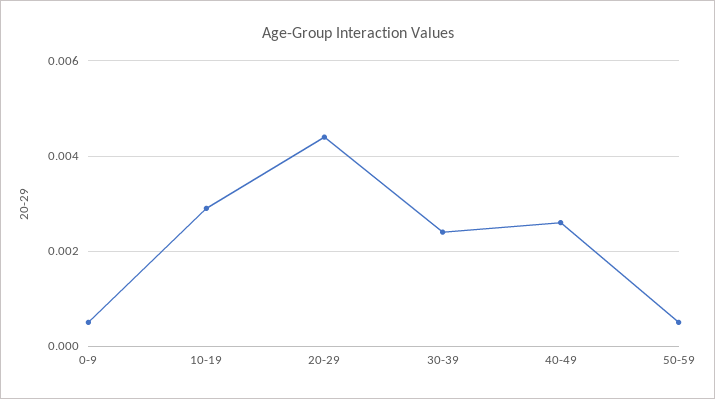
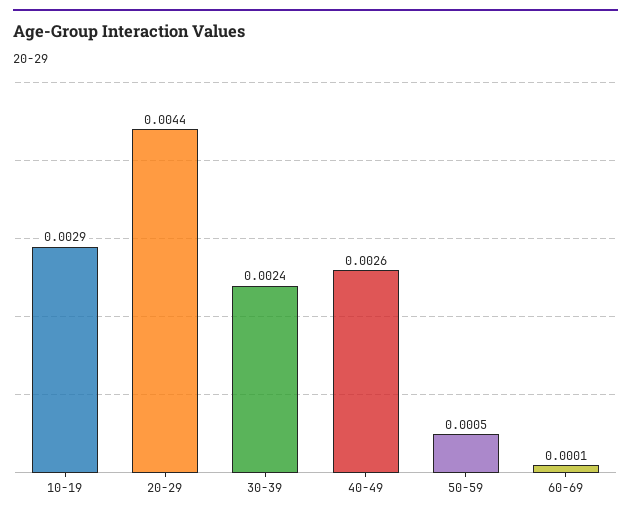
0-9: 0.0005 -> none
60-69: none -> 0.0001

